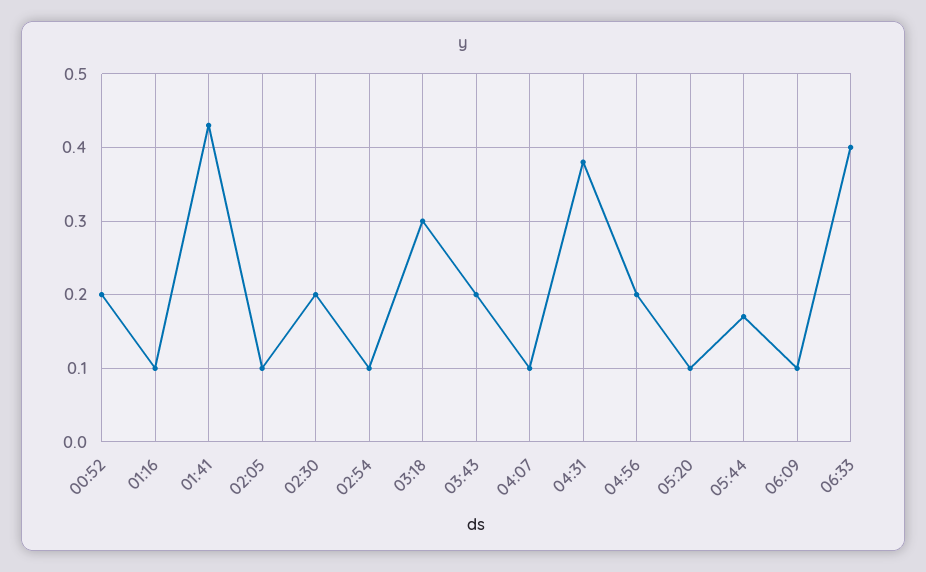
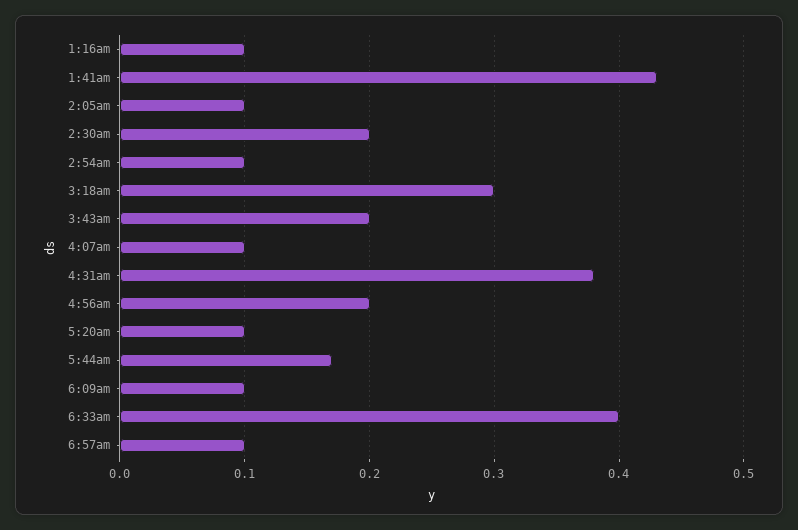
00:52: 0.2 -> none
6:57am: none -> 0.1

